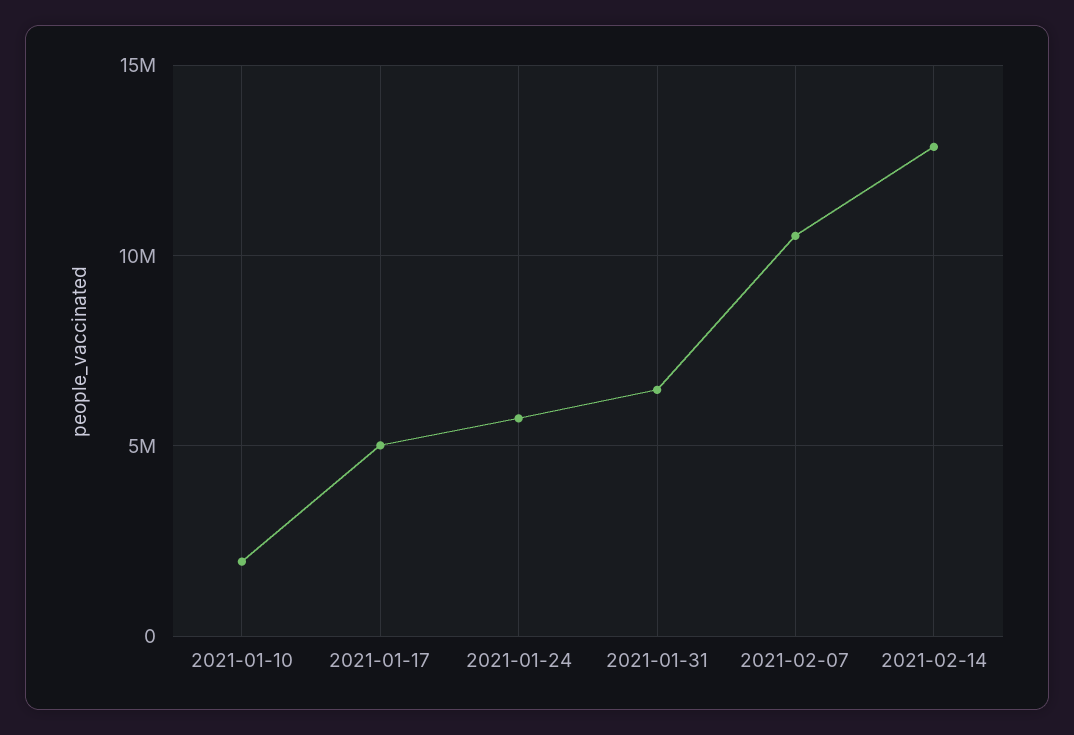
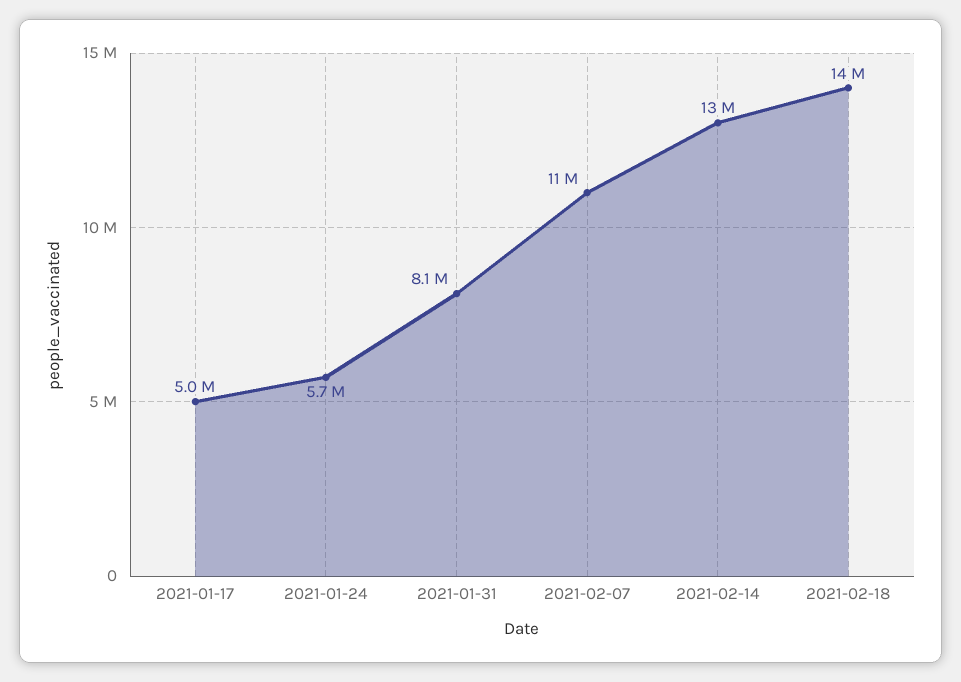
2021-01-10: 2000000 -> none
2021-01-31: 6500000 -> 8100000
2021-02-18: none -> 14000000

